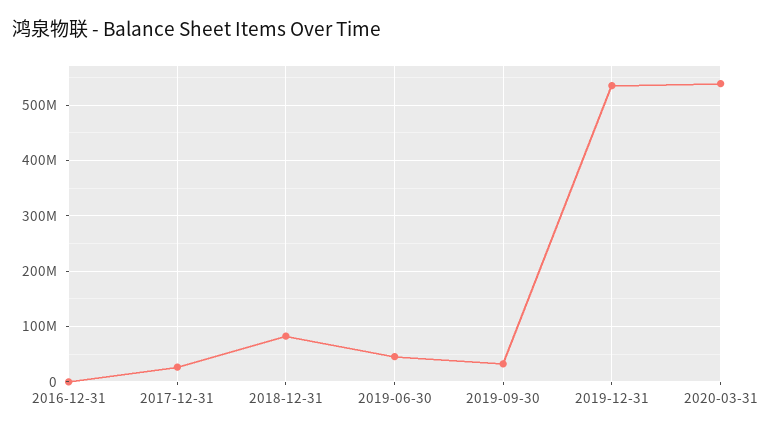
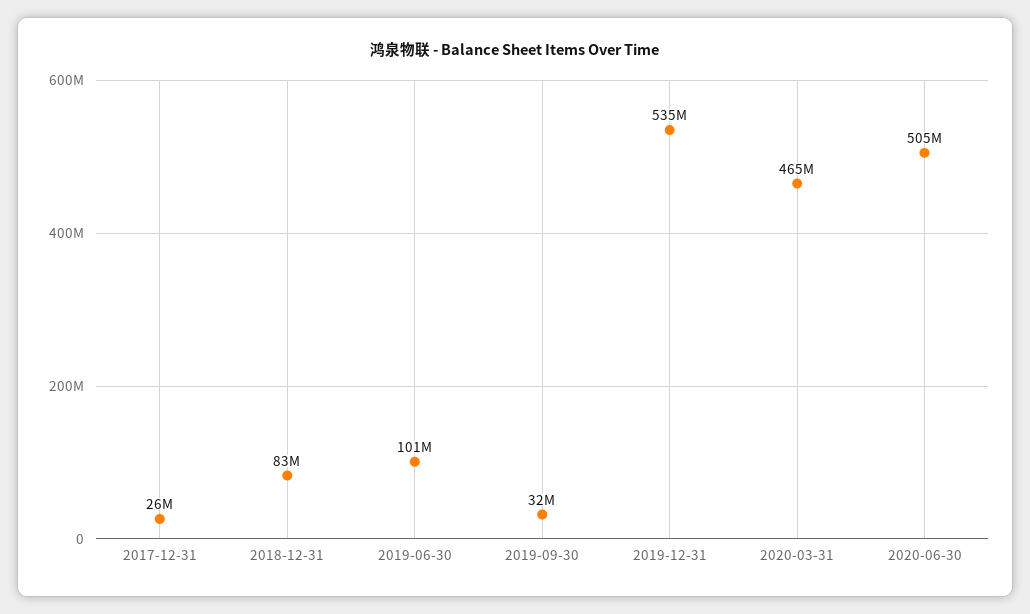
2016-12-31: 0 -> none
2019-06-30: 40000000 -> 101000000
2020-03-31: 540000000 -> 465000000
2020-06-30: none -> 505000000

